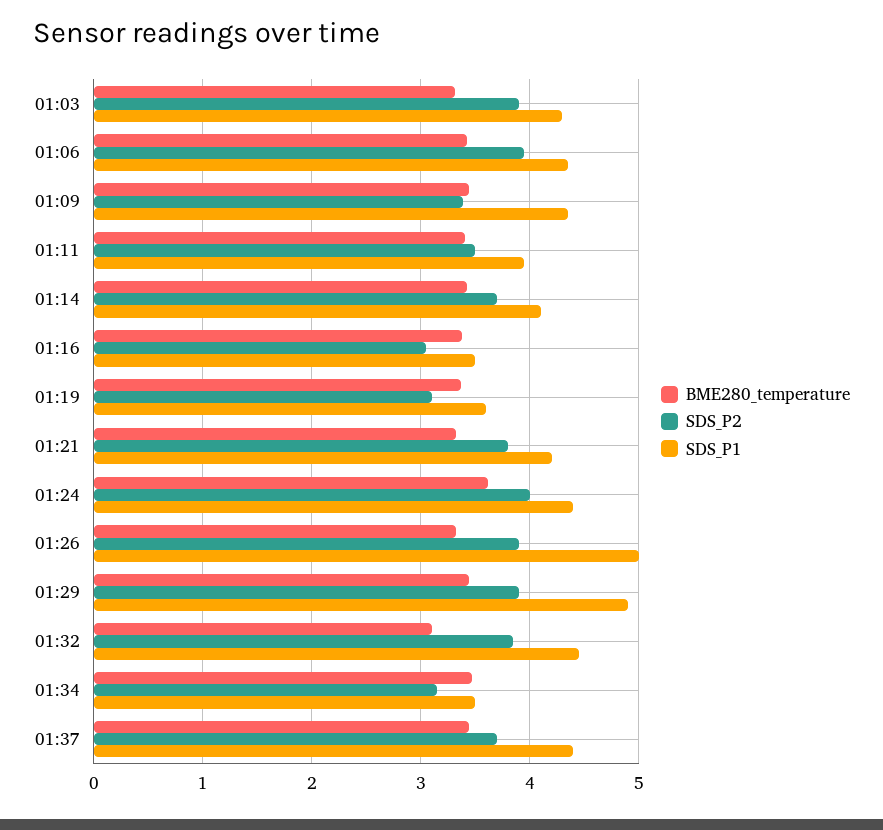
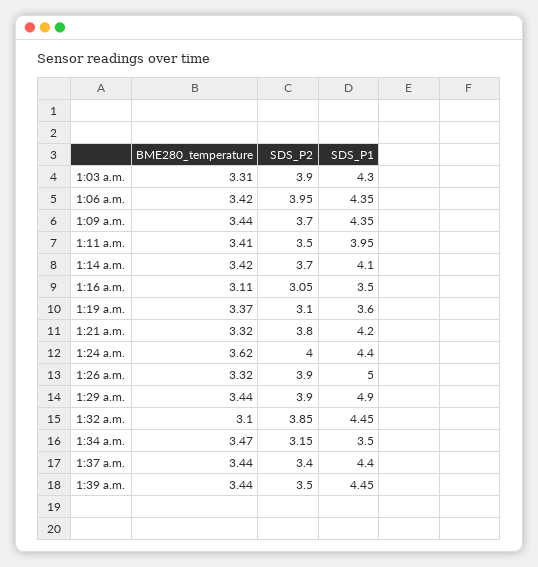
SDS_P2, 01:09: 3.4 -> 3.7
BME280_temperature, 01:16: 3.4 -> 3.11
SDS_P2, 01:37: 3.7 -> 3.4
BME280_temperature, 1:39 a.m.: none -> 3.44
SDS_P2, 1:39 a.m.: none -> 3.5
SDS_P1, 1:39 a.m.: none -> 4.45

